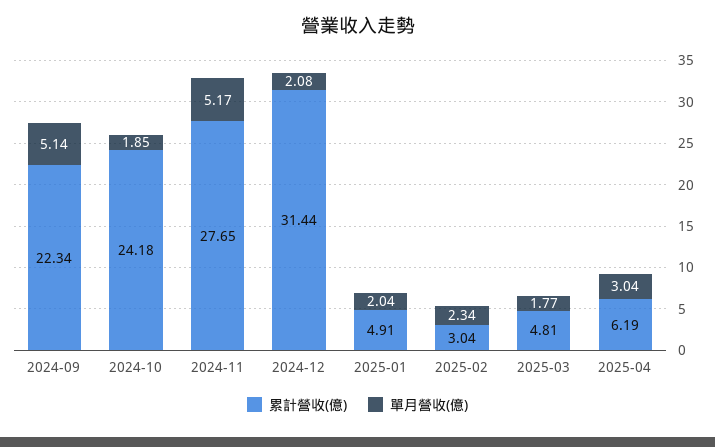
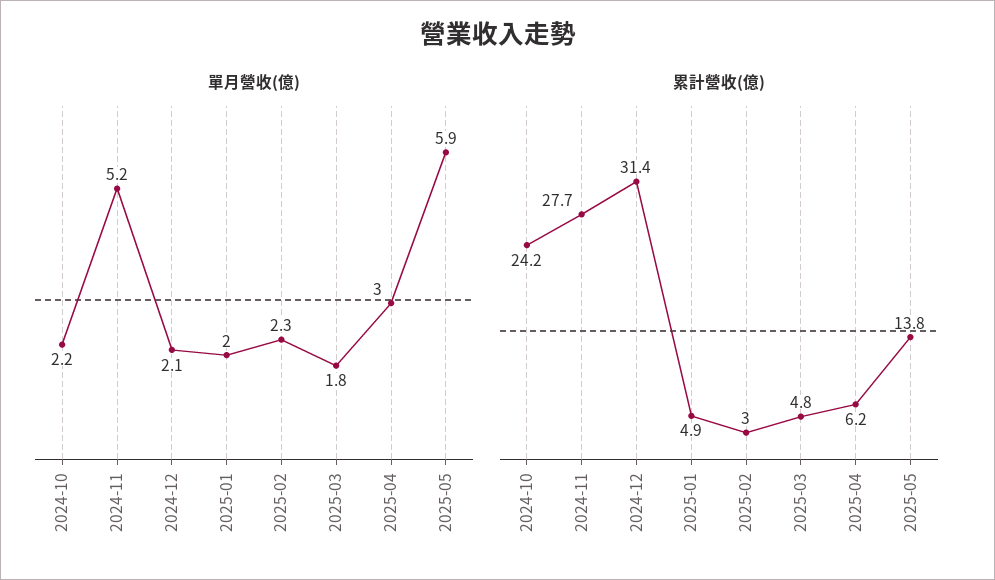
累計營收(億), 2024-09: 22.34 -> none
單月營收(億), 2024-09: 5.14 -> none
單月營收(億), 2024-10: 1.85 -> 2.2
單月營收(億), 2025-05: none -> 5.9
累計營收(億), 2025-05: none -> 13.8

